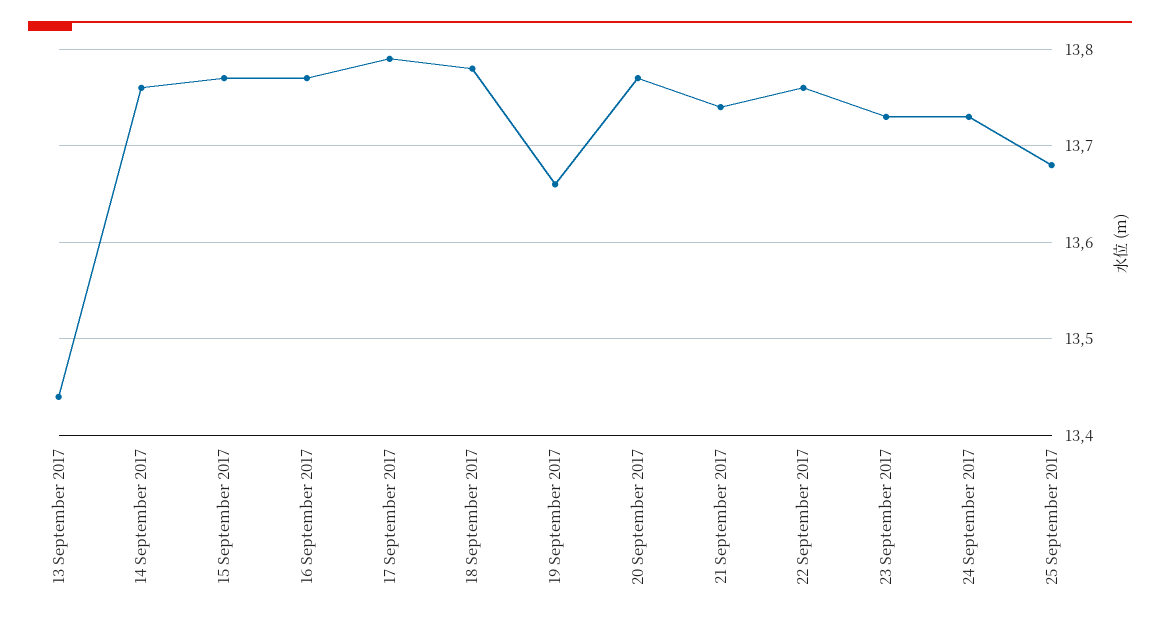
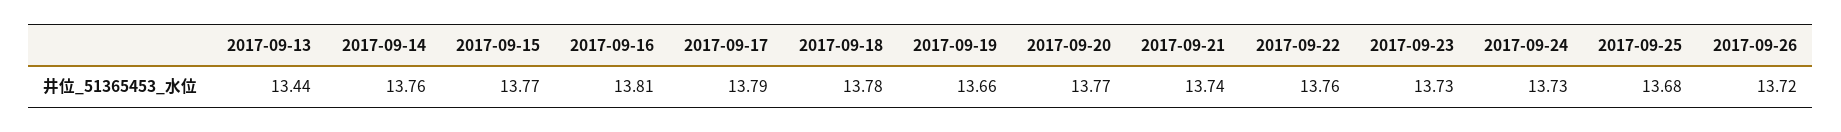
16 September 2017: 13.77 -> 13.81
2017-09-26: none -> 13.72

